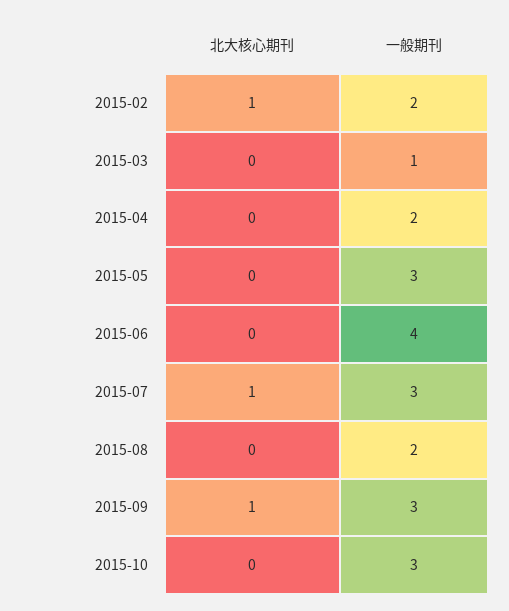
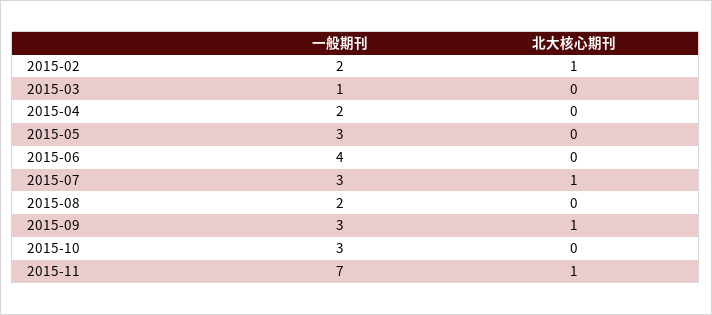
一般期刊, 2015-11: none -> 7
北大核心期刊, 2015-11: none -> 1

